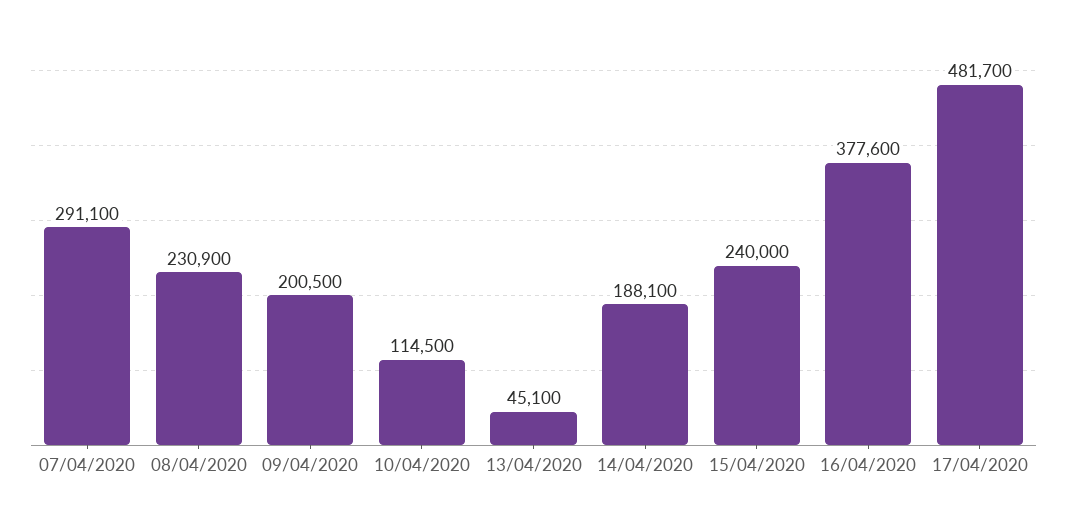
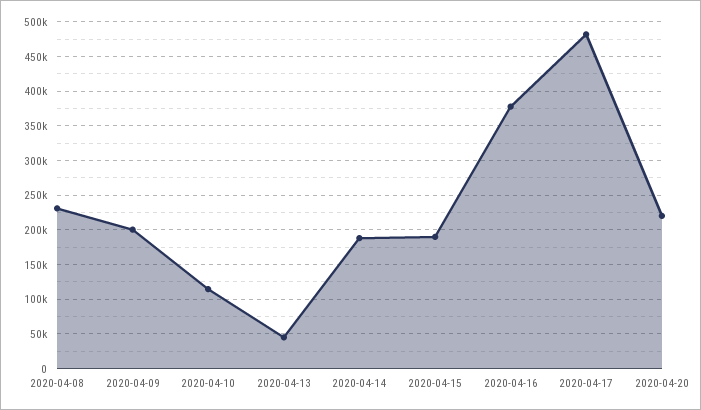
07/04/2020: 291100 -> none
15/04/2020: 240000 -> 190000
2020-04-20: none -> 220000

